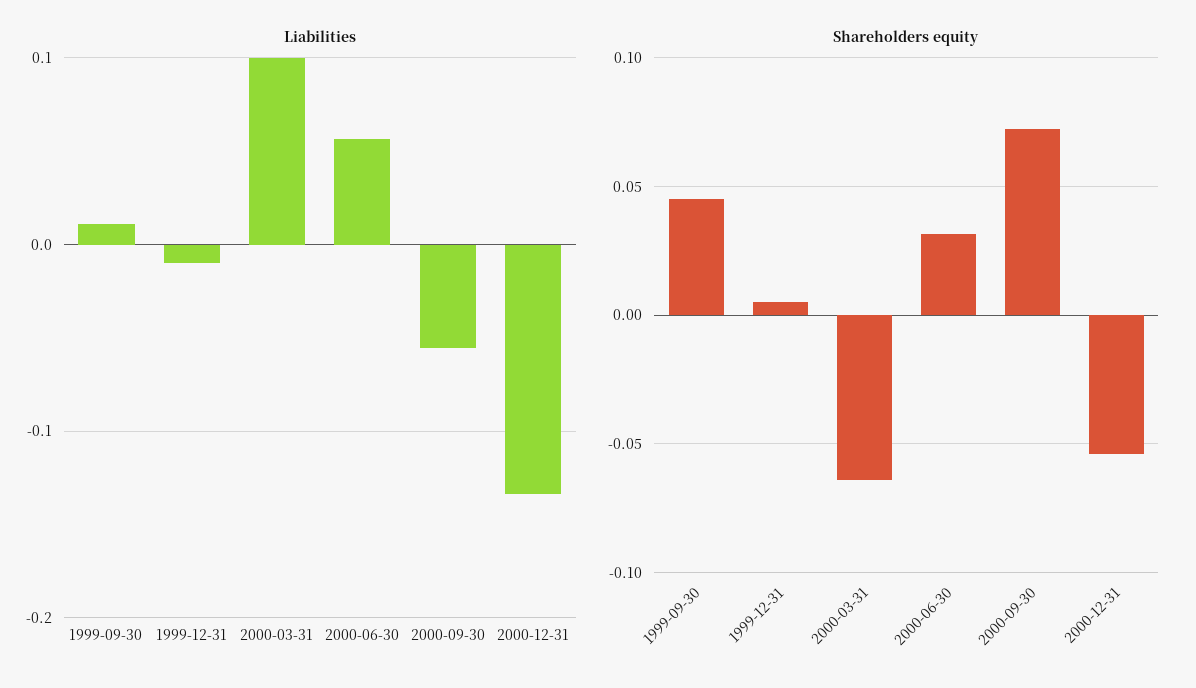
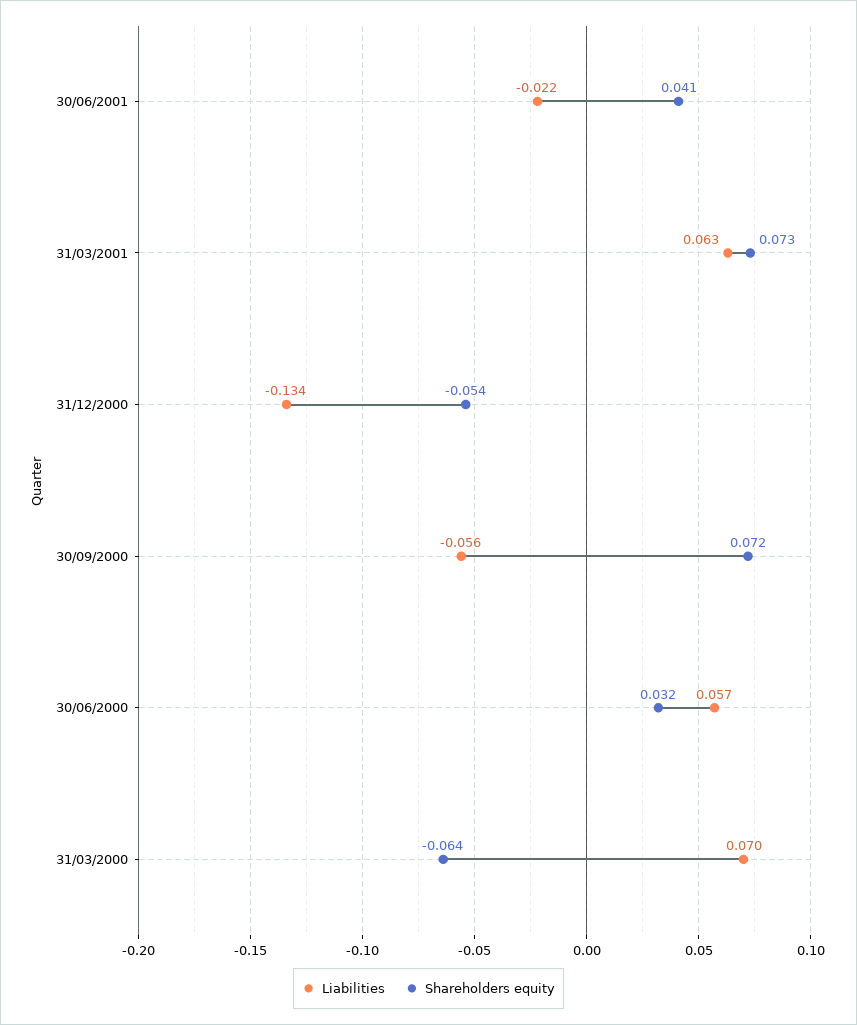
Liabilities, 1999-09-30: 0.01 -> none
Liabilities, 1999-12-31: -0.01 -> none
Liabilities, 2000-03-31: 0.1 -> 0.07
Shareholders equity, 1999-09-30: 0.045 -> none
Shareholders equity, 1999-12-31: 0.005 -> none
Liabilities, 30/06/2001: none -> -0.022
Shareholders equity, 30/06/2001: none -> 0.041
Liabilities, 31/03/2001: none -> 0.063
Shareholders equity, 31/03/2001: none -> 0.073

